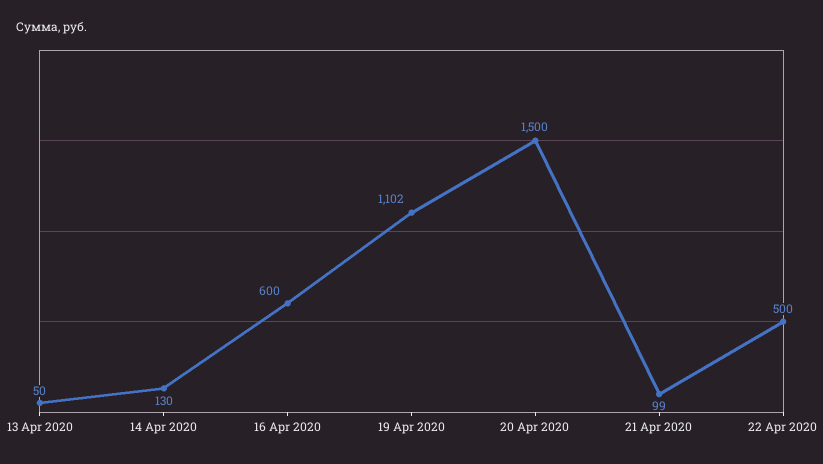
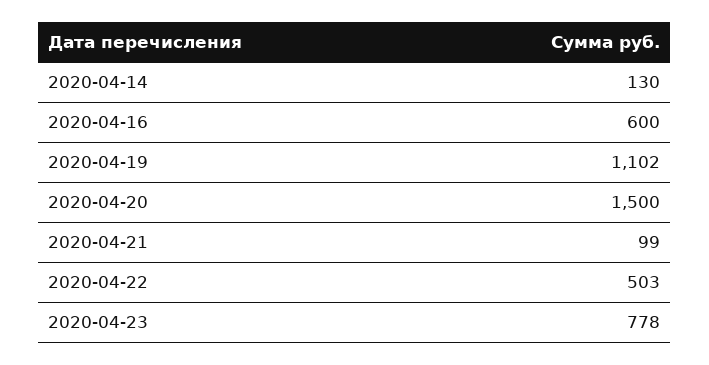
13 Apr 2020: 50 -> none
22 Apr 2020: 500 -> 503
2020-04-23: none -> 778

